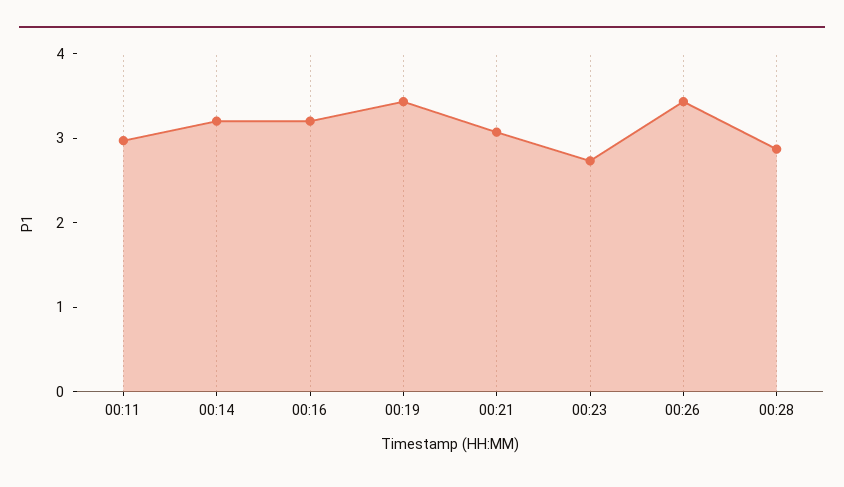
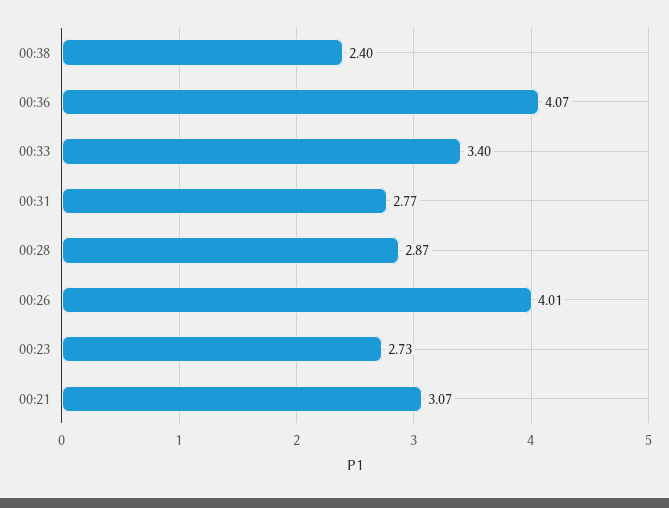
00:11: 3 -> none
00:14: 3.2 -> none
00:16: 3.2 -> none
00:19: 3.4 -> none
00:26: 3.4 -> 4.01
00:38: none -> 2.4
00:36: none -> 4.07
00:33: none -> 3.4
00:31: none -> 2.77

